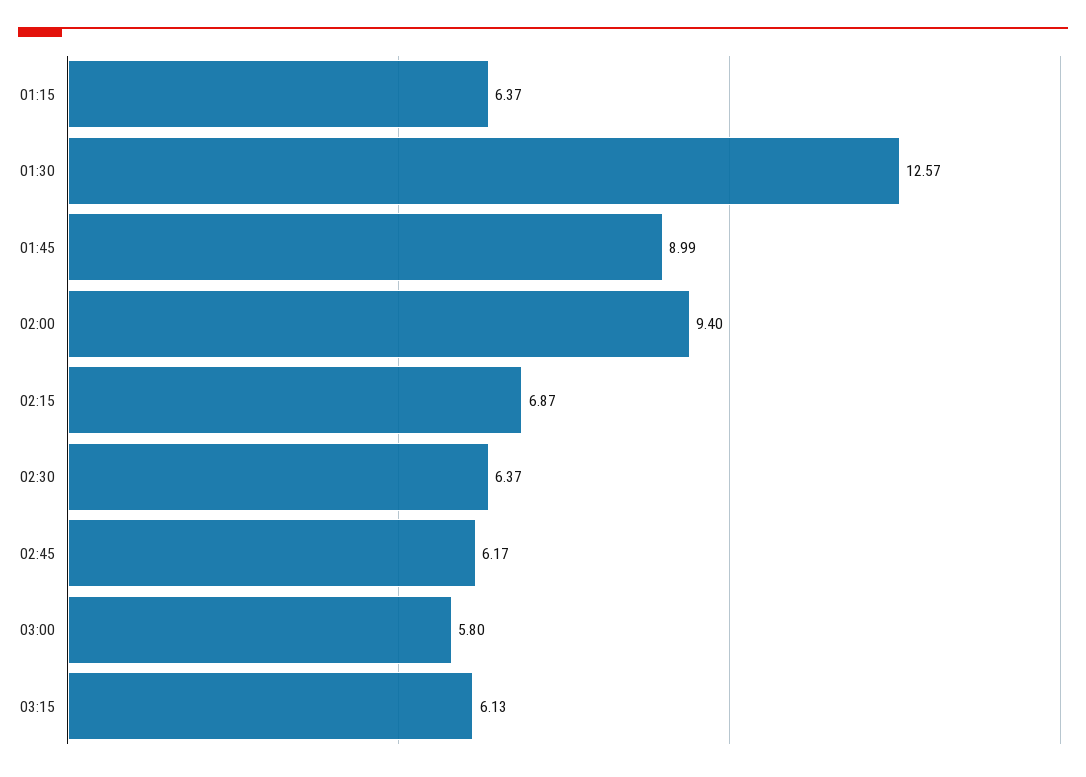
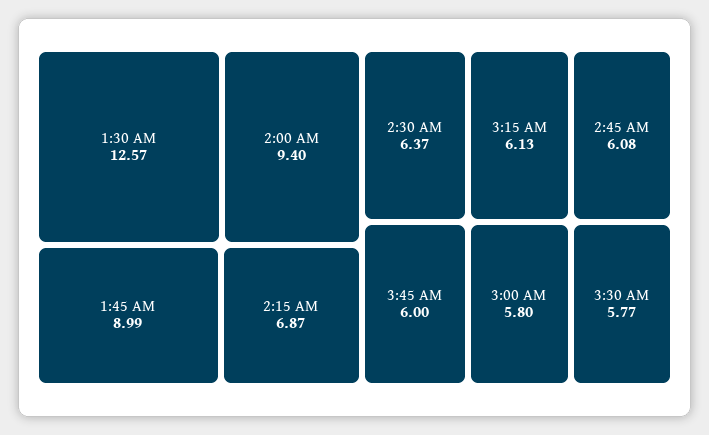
01:15: 6.37 -> none
02:45: 6.17 -> 6.08
3:45 AM: none -> 6
3:30 AM: none -> 5.77

